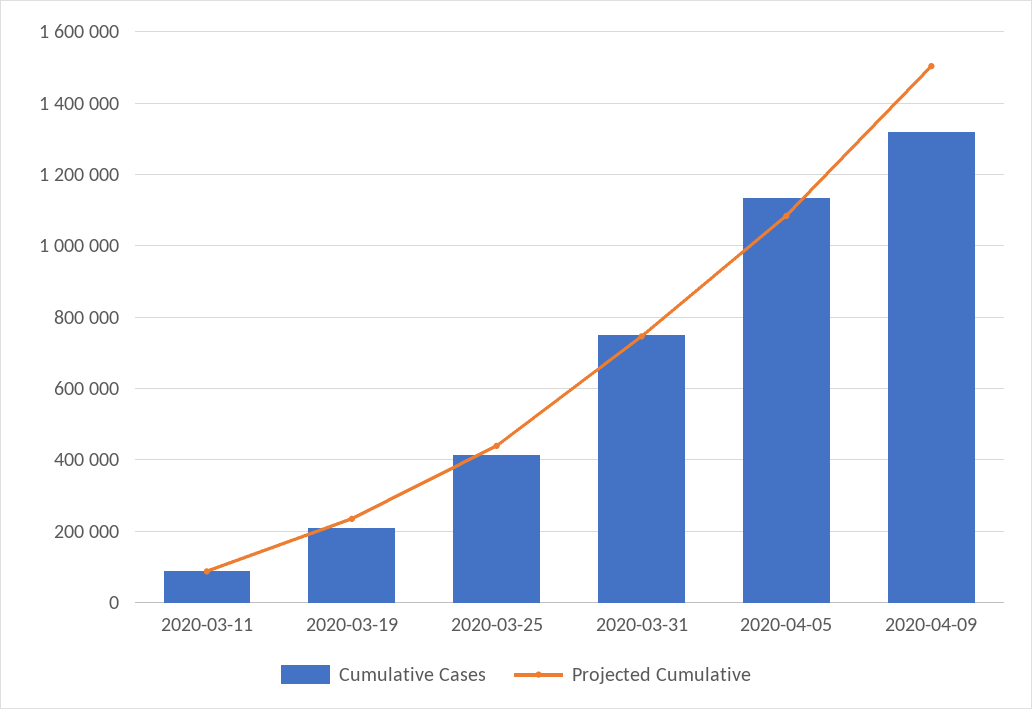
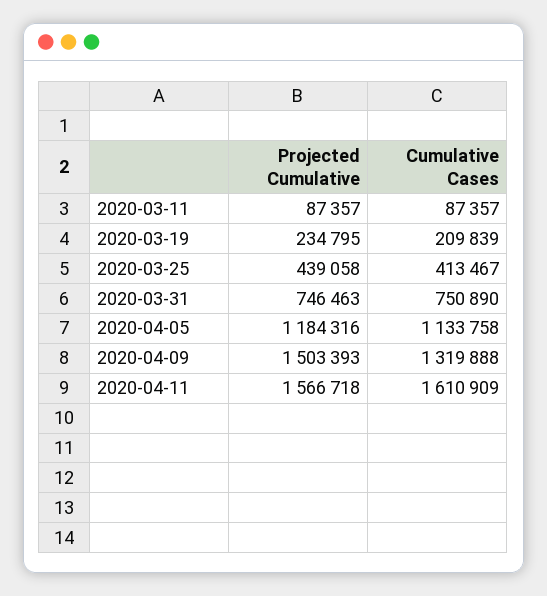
Projected Cumulative, 2020-04-05: 1080000 -> 1184316
Projected Cumulative, 2020-04-11: none -> 1566718
Cumulative Cases, 2020-04-11: none -> 1610909

